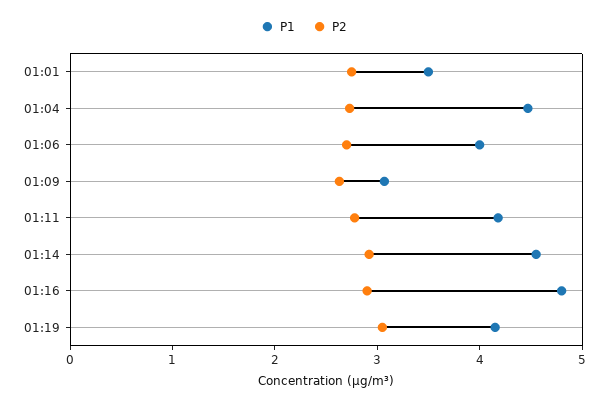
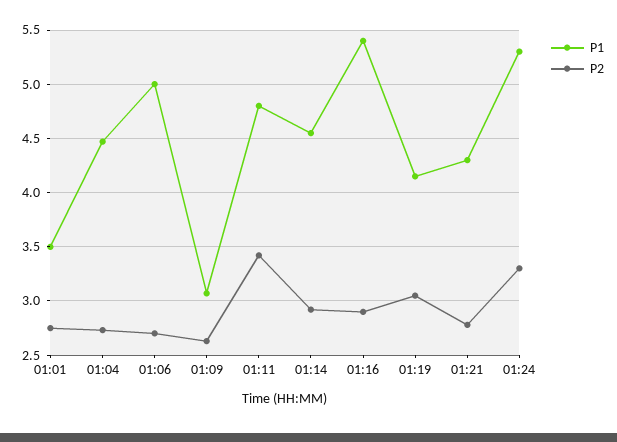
P1, 01:06: 4 -> 5
P1, 01:11: 4.2 -> 4.8
P2, 01:11: 2.8 -> 3.4
P1, 01:16: 4.8 -> 5.4
P1, 01:21: none -> 4.3
P2, 01:21: none -> 2.8
P1, 01:24: none -> 5.3
P2, 01:24: none -> 3.3

